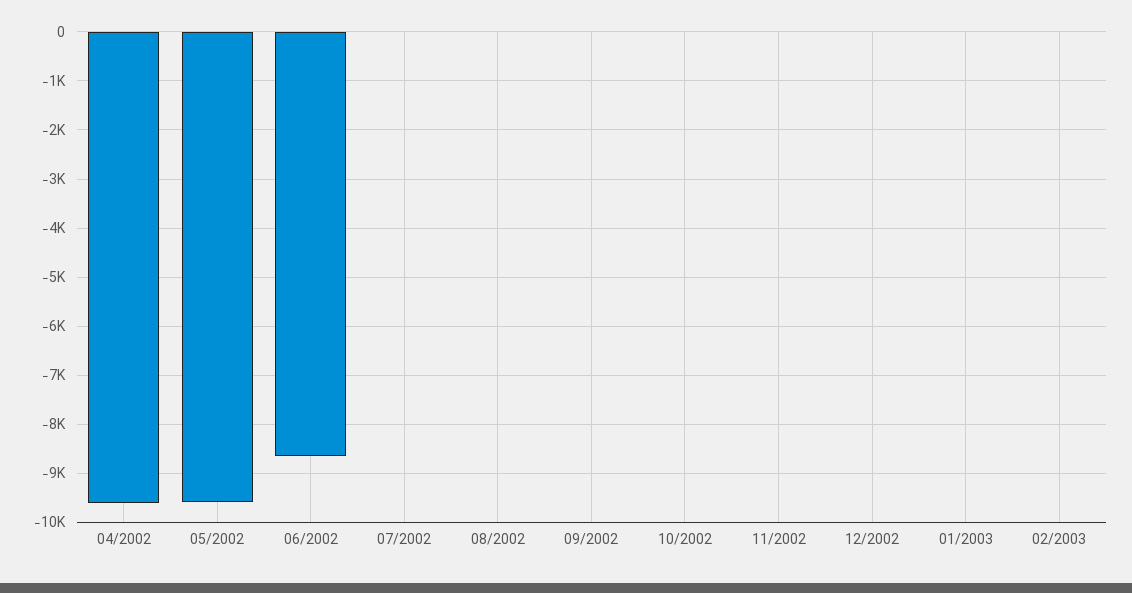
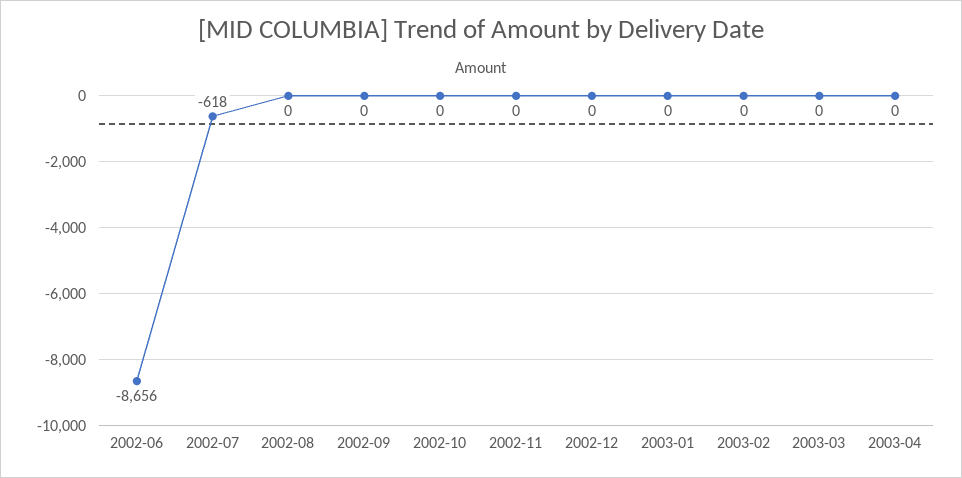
04/2002: -9600 -> none
05/2002: -9600 -> none
07/2002: 0 -> -618
2003-03: none -> 0
2003-04: none -> 0

